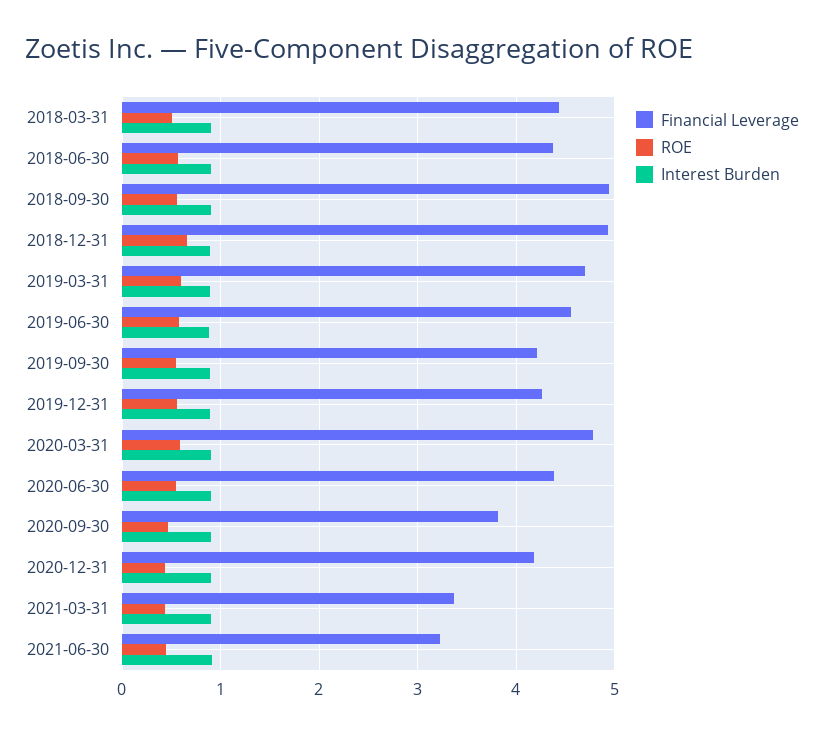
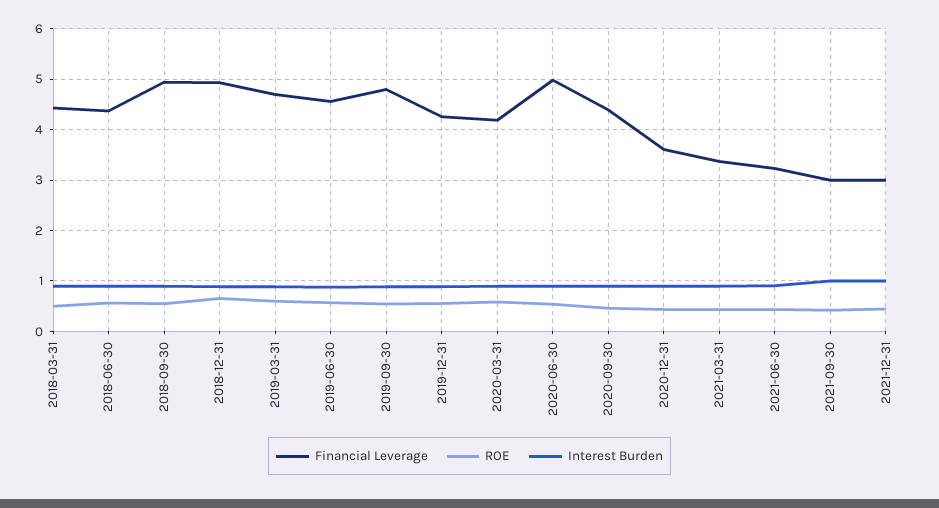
Financial Leverage, 2019-09-30: 4.2 -> 4.8
Financial Leverage, 2020-03-31: 4.8 -> 4.2
Financial Leverage, 2020-06-30: 4.4 -> 5
Financial Leverage, 2020-09-30: 3.8 -> 4.4
Financial Leverage, 2020-12-31: 4.2 -> 3.6
Financial Leverage, 2021-09-30: none -> 3
ROE, 2021-09-30: none -> 0.4
Interest Burden, 2021-09-30: none -> 1
Financial Leverage, 2021-12-31: none -> 3
ROE, 2021-12-31: none -> 0.4
Interest Burden, 2021-12-31: none -> 1

